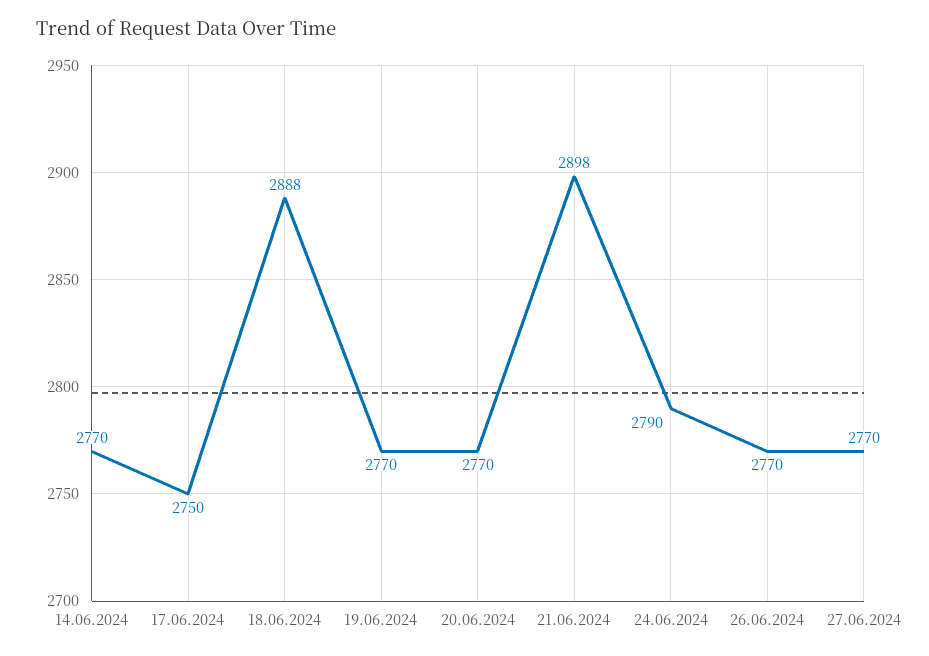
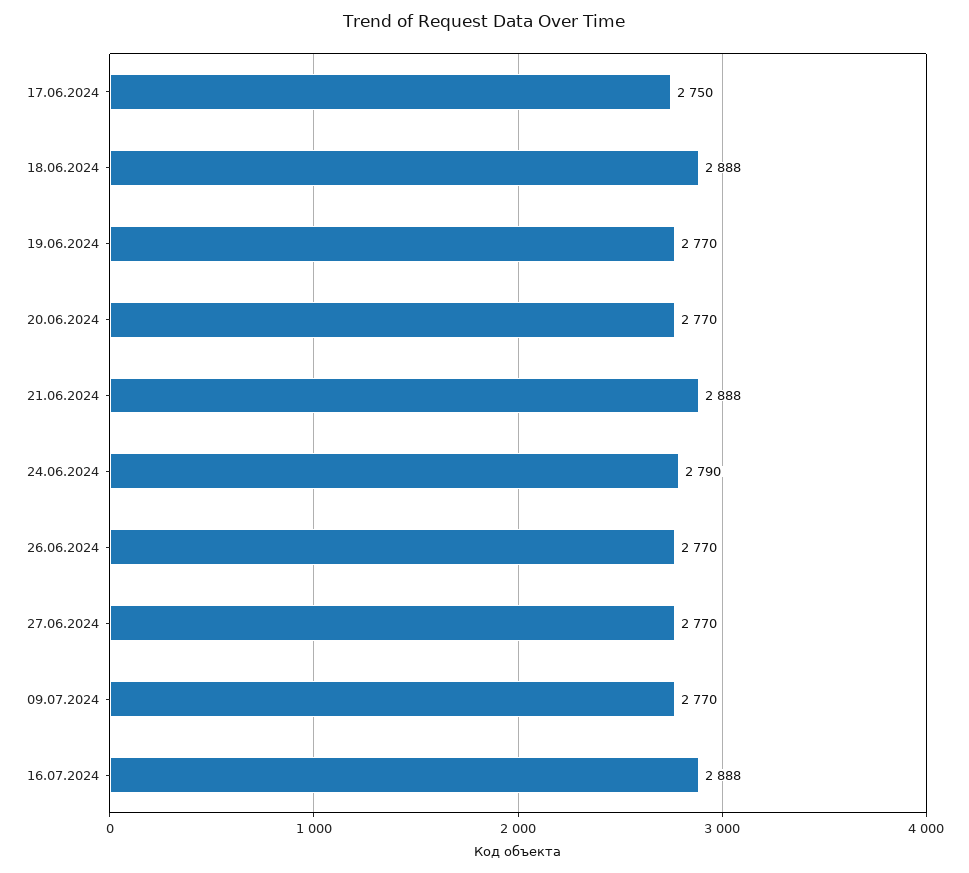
14.06.2024: 2770 -> none
21.06.2024: 2898 -> 2888
09.07.2024: none -> 2770
16.07.2024: none -> 2888

